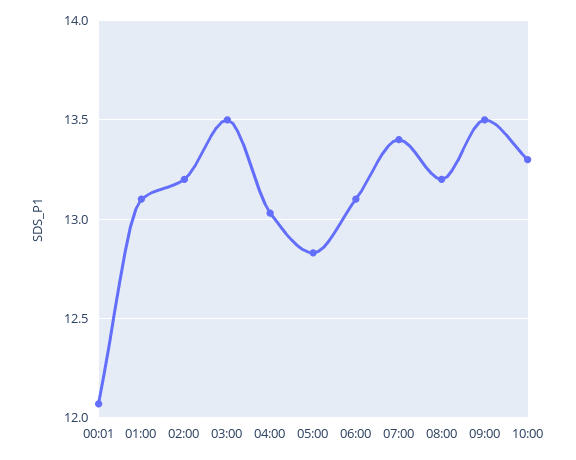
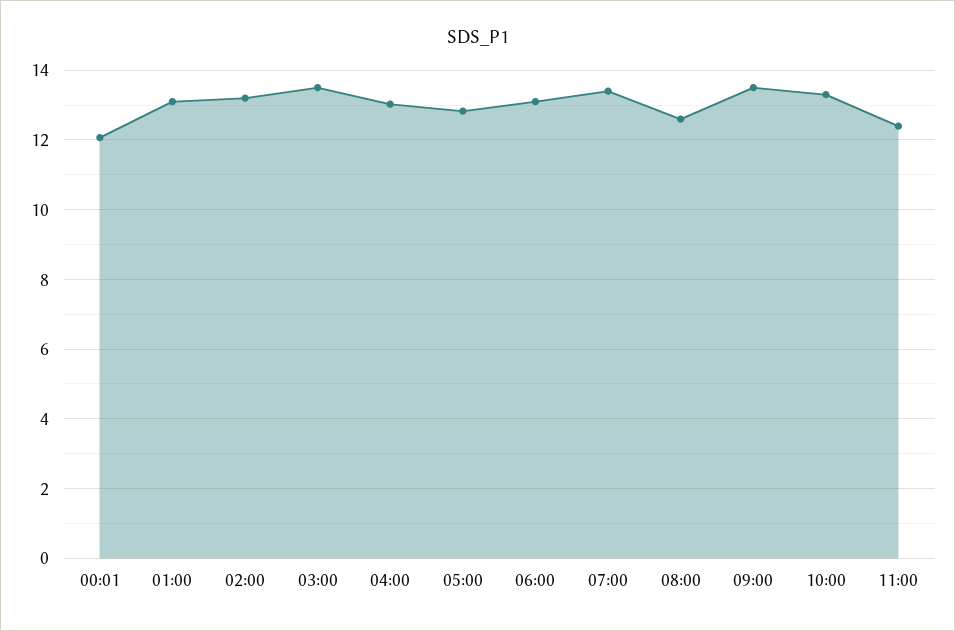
08:00: 13.2 -> 12.6
11:00: none -> 12.4

